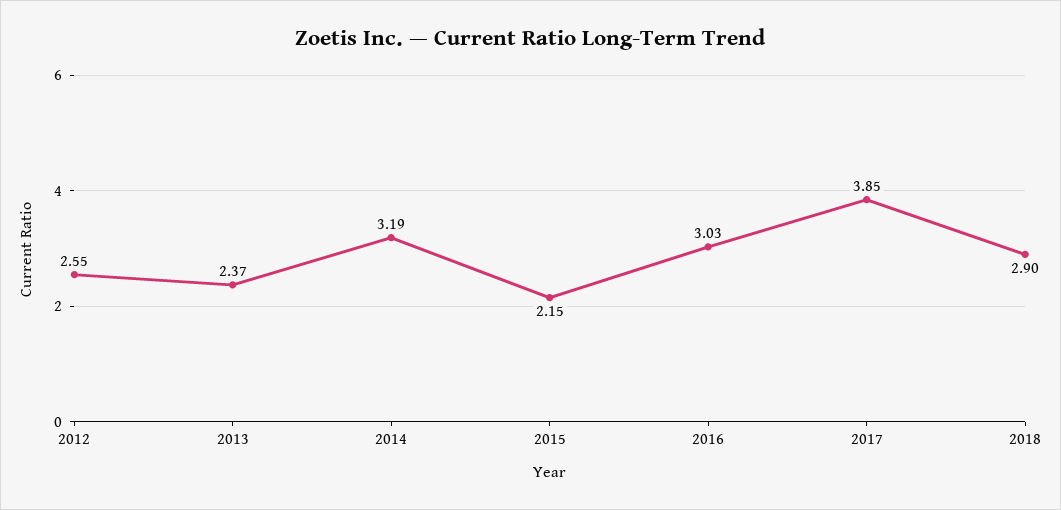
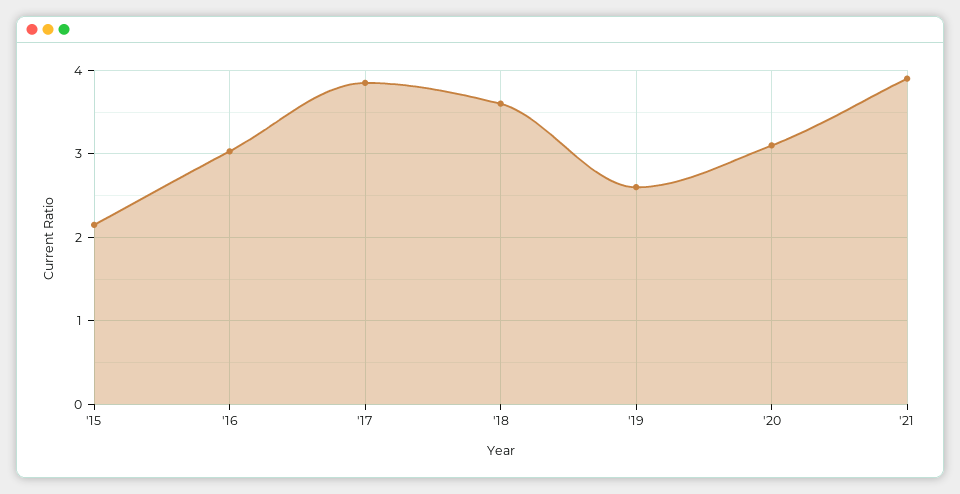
2012: 2.55 -> none
2013: 2.37 -> none
2014: 3.19 -> none
2018: 2.9 -> 3.6
'19: none -> 2.6
'20: none -> 3.1
'21: none -> 3.9

